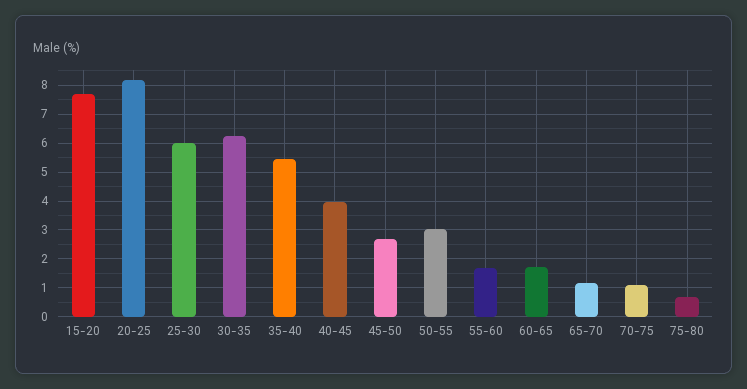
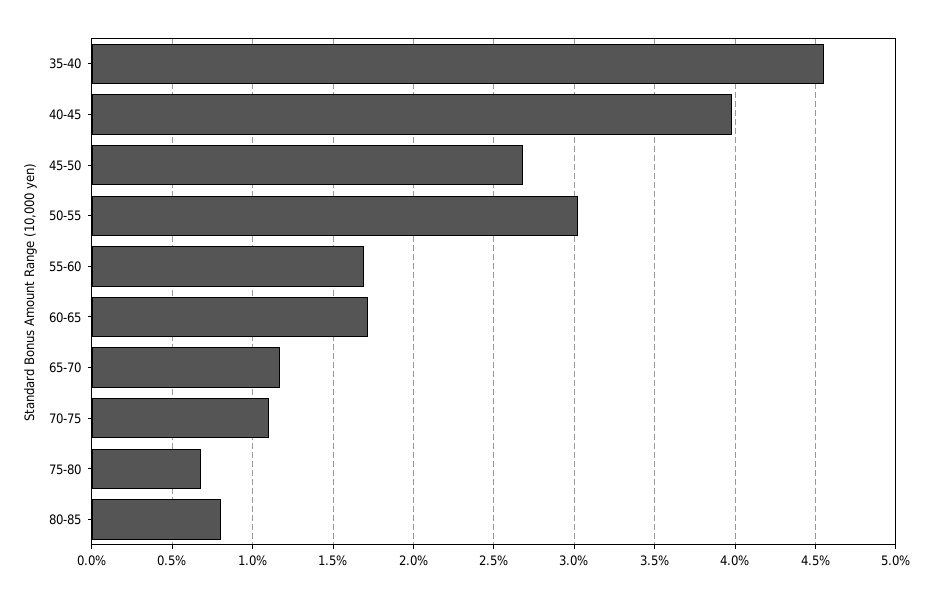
15-20: 7.75 -> none
20-25: 8.25 -> none
25-30: 6 -> none
30-35: 6.25 -> none
35-40: 5.5 -> 4.55
80-85: none -> 0.8

